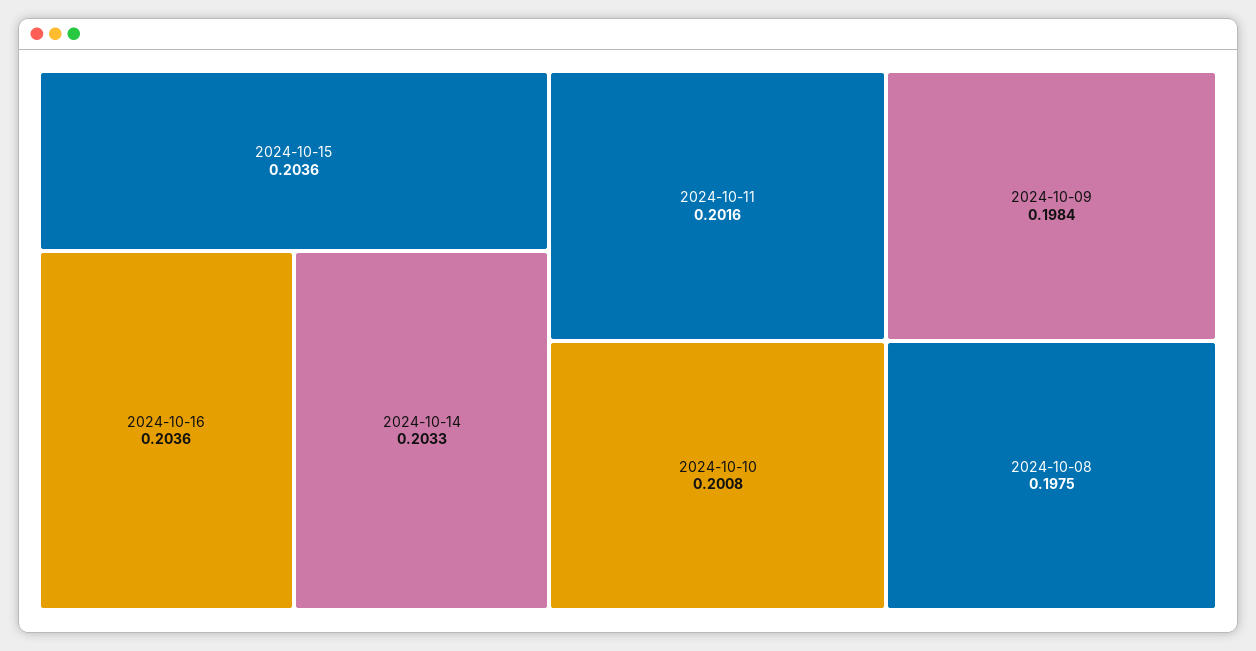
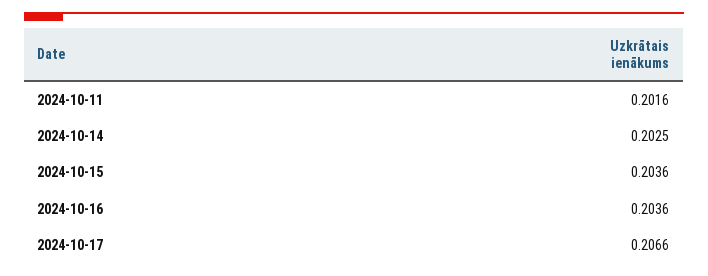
2024-10-14: 0.2033 -> 0.2025
2024-10-10: 0.2008 -> none
2024-10-09: 0.1984 -> none
2024-10-08: 0.1975 -> none
2024-10-17: none -> 0.2066

